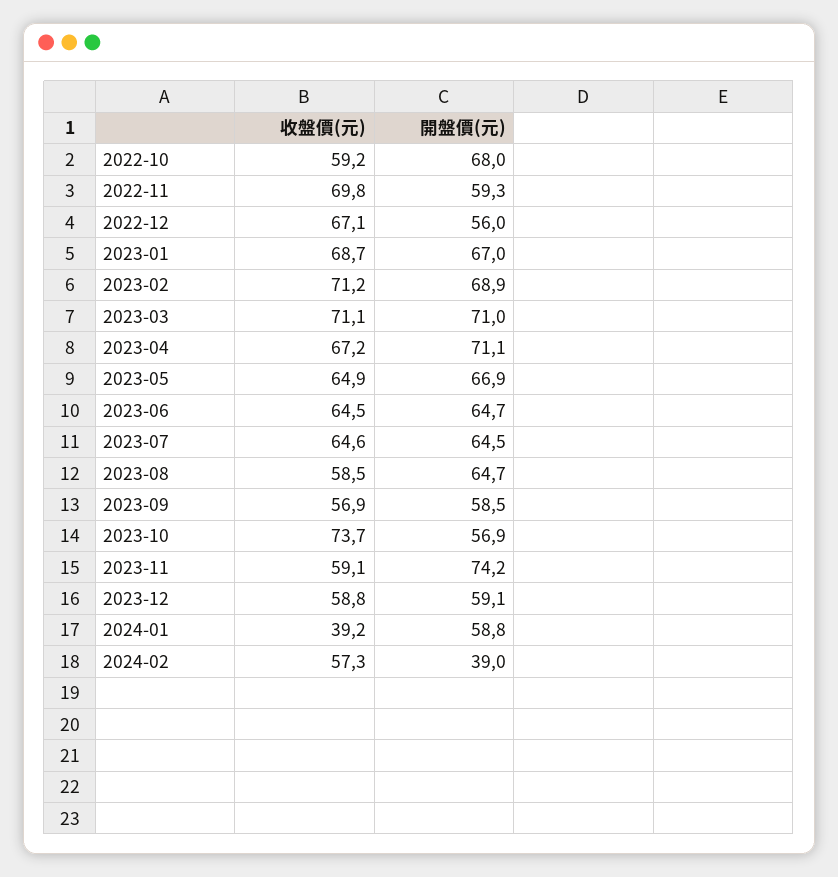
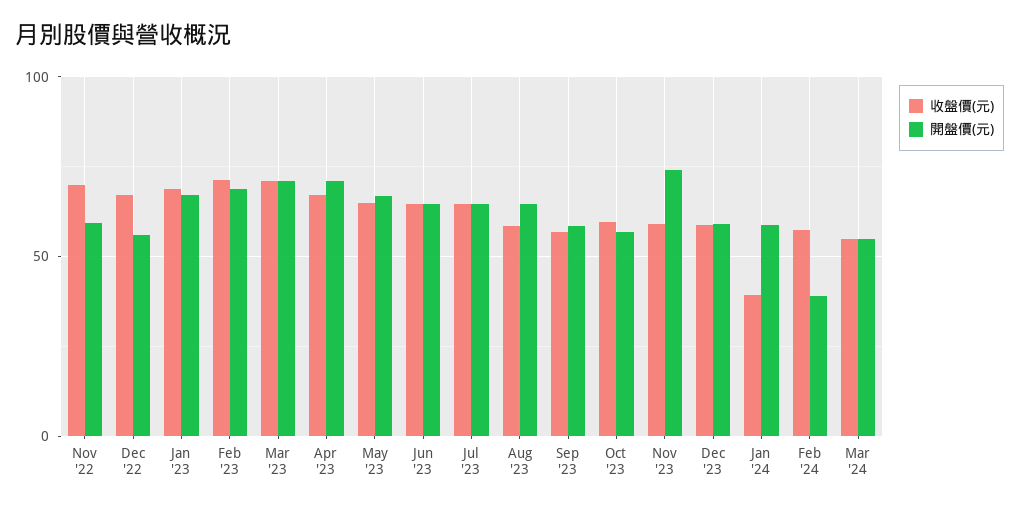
收盤價(元), 2022-10: 59.2 -> none
開盤價(元), 2022-10: 68 -> none
收盤價(元), 2023-10: 73.7 -> 60
收盤價(元), Mar '24: none -> 55
開盤價(元), Mar '24: none -> 55

